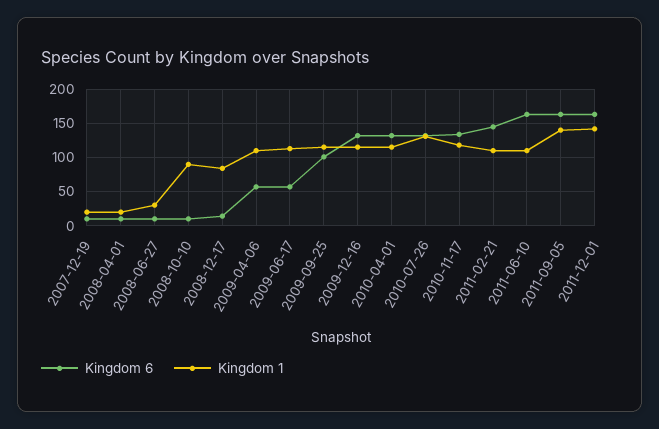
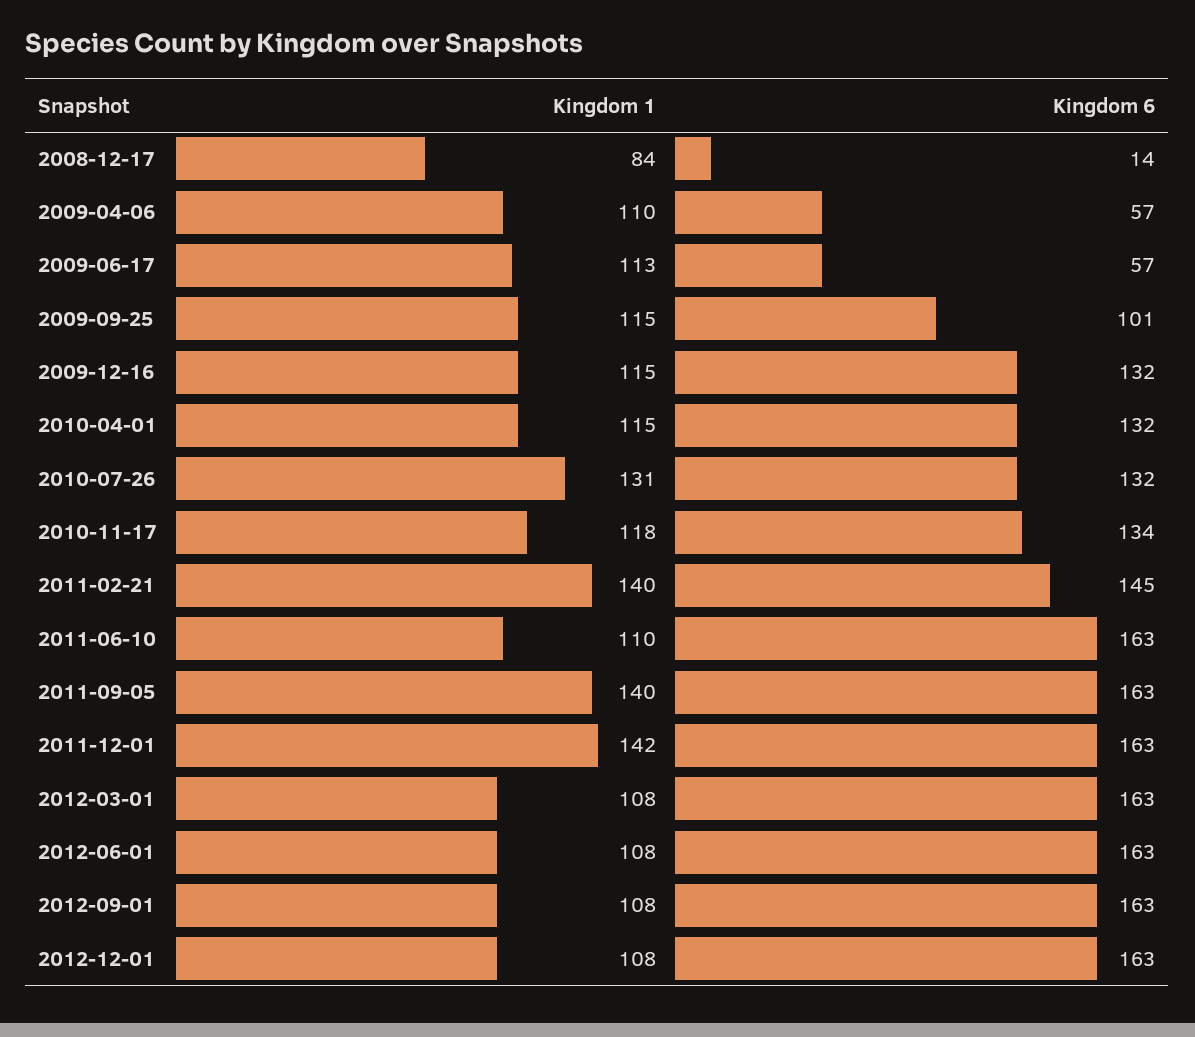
Kingdom 6, 2007-12-19: 10 -> none
Kingdom 1, 2007-12-19: 20 -> none
Kingdom 6, 2008-04-01: 10 -> none
Kingdom 1, 2008-04-01: 20 -> none
Kingdom 6, 2008-06-27: 10 -> none
Kingdom 1, 2008-06-27: 30 -> none
Kingdom 6, 2008-10-10: 10 -> none
Kingdom 1, 2008-10-10: 90 -> none
Kingdom 1, 2011-02-21: 110 -> 140
Kingdom 1, 2012-03-01: none -> 108
Kingdom 6, 2012-03-01: none -> 163
Kingdom 1, 2012-06-01: none -> 108
Kingdom 6, 2012-06-01: none -> 163
Kingdom 1, 2012-09-01: none -> 108
Kingdom 6, 2012-09-01: none -> 163
Kingdom 1, 2012-12-01: none -> 108
Kingdom 6, 2012-12-01: none -> 163

